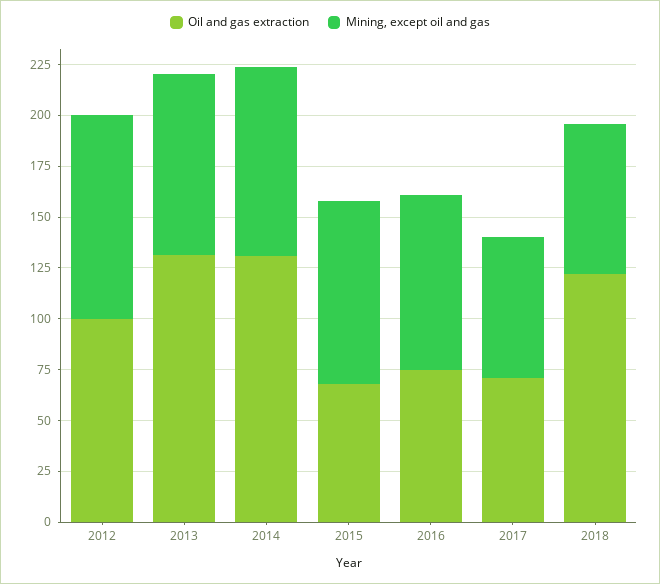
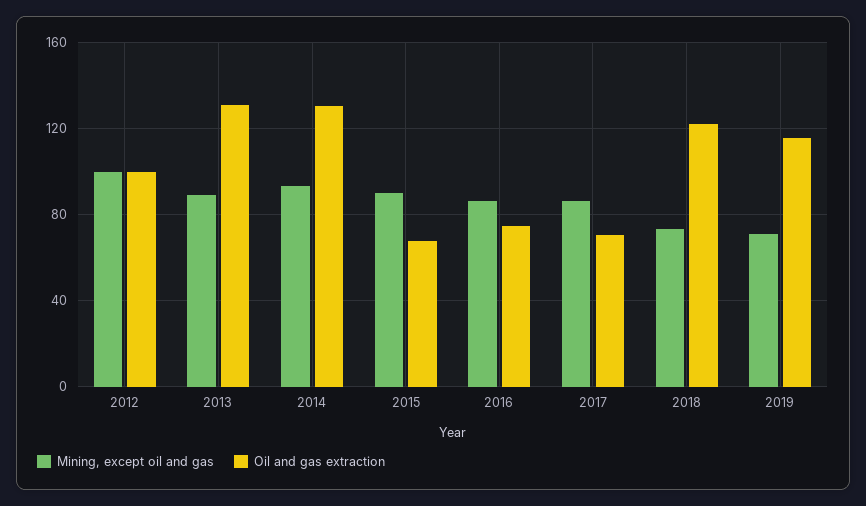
Mining, except oil and gas, 2017: 70 -> 85
Mining, except oil and gas, 2019: none -> 70
Oil and gas extraction, 2019: none -> 115

